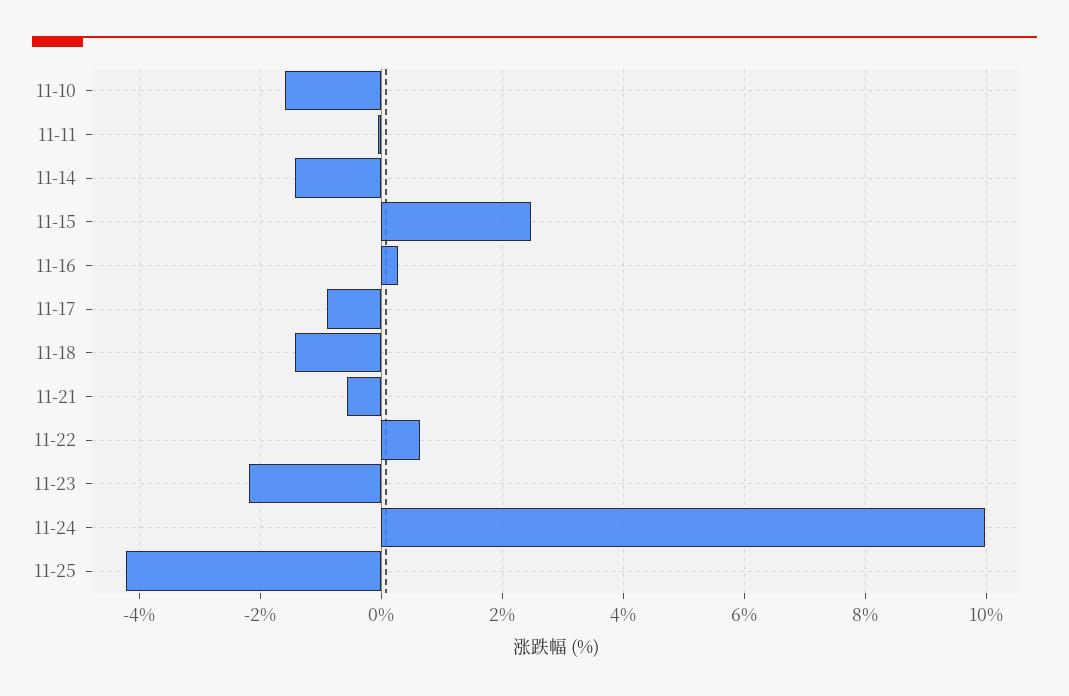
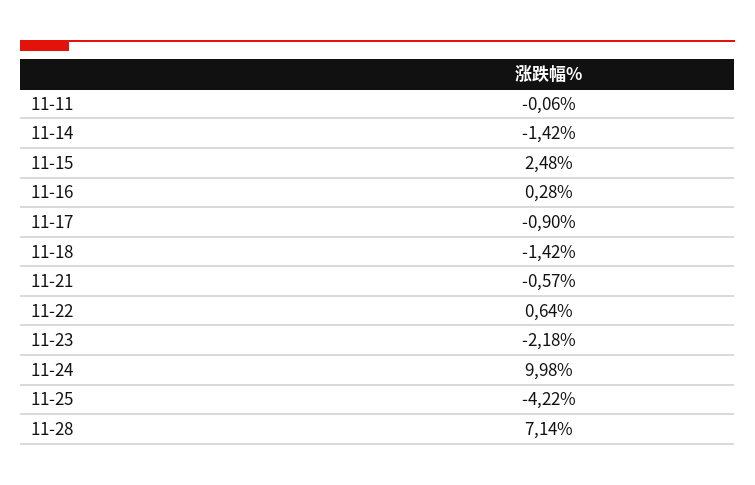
11-10: -1.6 -> none
11-28: none -> 7.14

